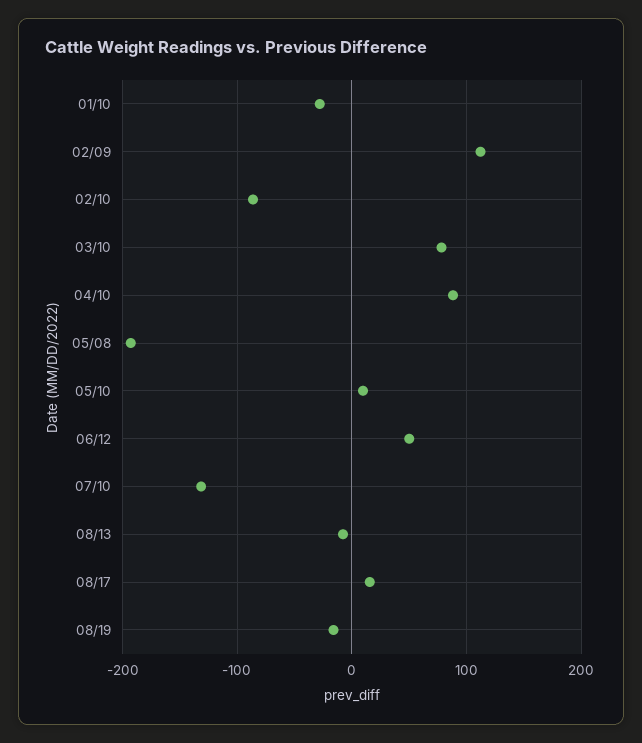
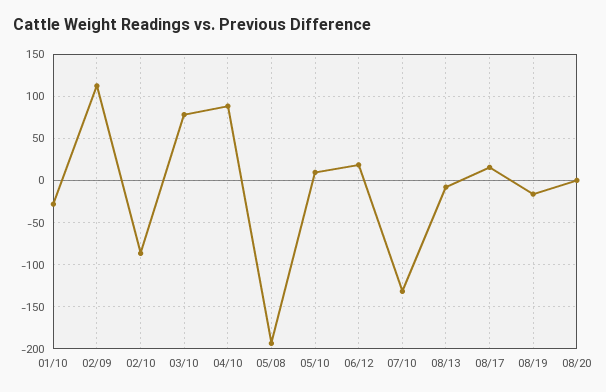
06/12: 50 -> 20
08/20: none -> 0

